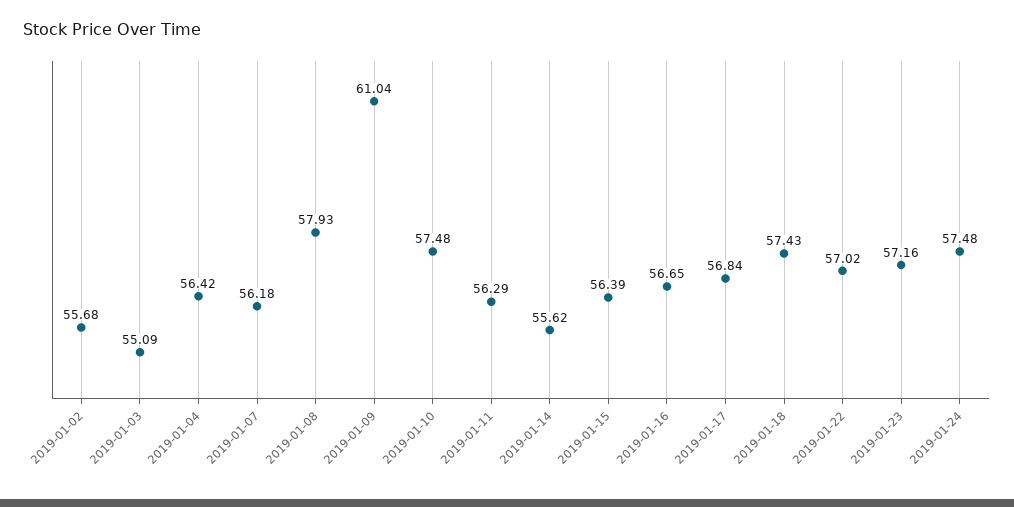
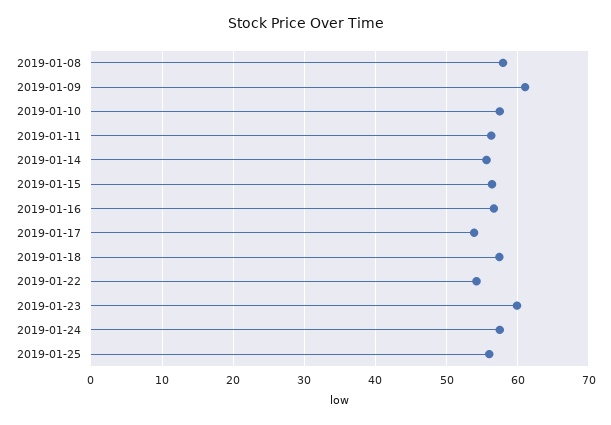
2019-01-02: 55.68 -> none
2019-01-03: 55.09 -> none
2019-01-04: 56.42 -> none
2019-01-07: 56.18 -> none
2019-01-17: 56.84 -> 54
2019-01-22: 57.02 -> 54
2019-01-23: 57.16 -> 60
2019-01-25: none -> 56

